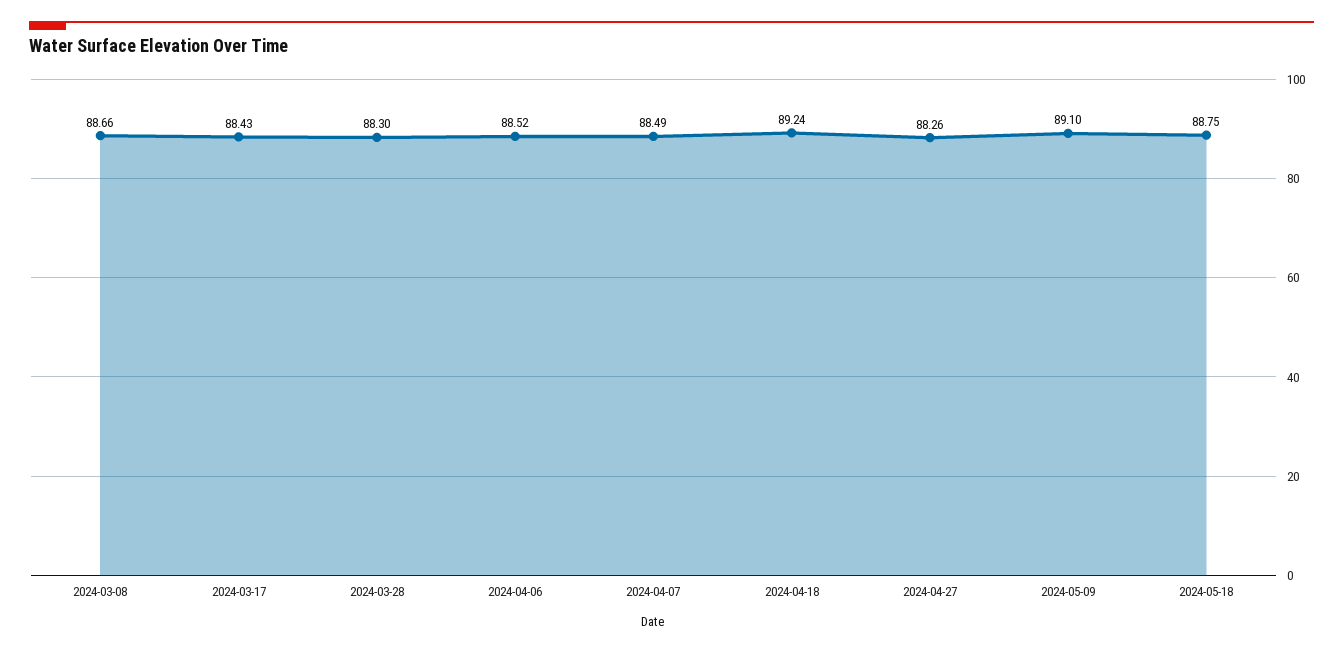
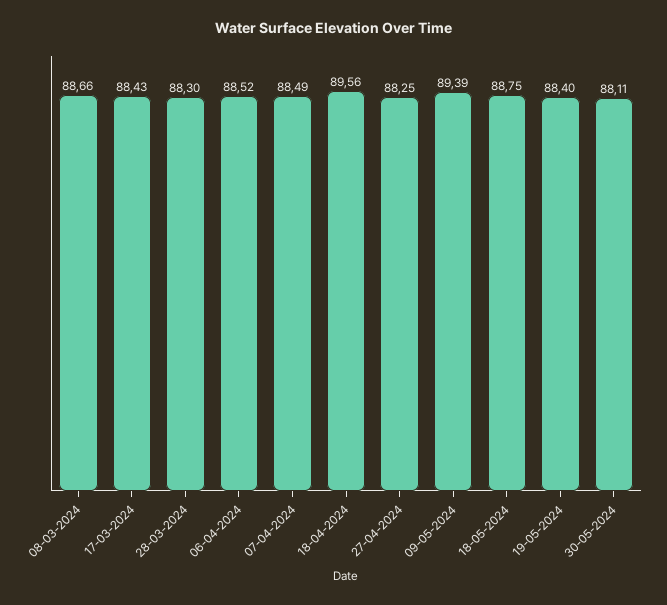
2024-04-18: 89.24 -> 89.56
2024-04-27: 88.26 -> 88.25
2024-05-09: 89.1 -> 89.39
19-05-2024: none -> 88.4
30-05-2024: none -> 88.11

